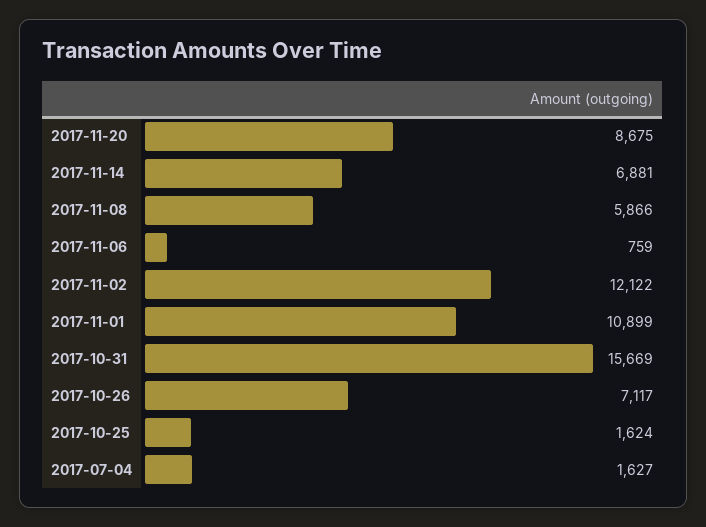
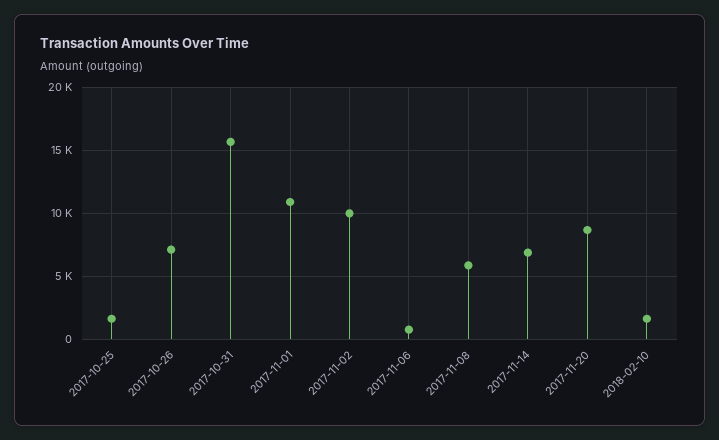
2017-11-02: 12122 -> 10000
2017-07-04: 1627 -> none
2018-02-10: none -> 1500

